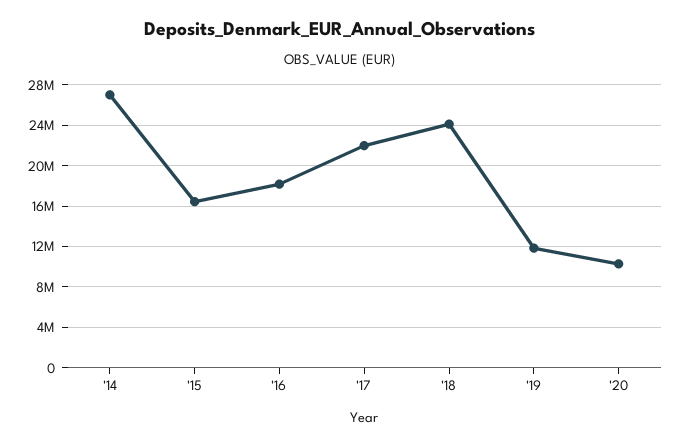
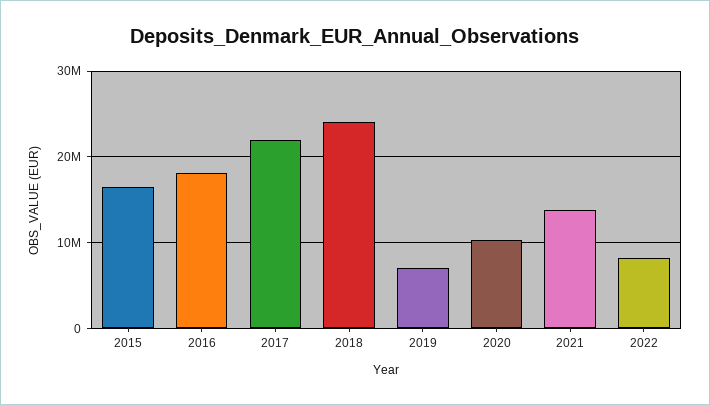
'14: 27000000 -> none
'19: 12000000 -> 7000000
2021: none -> 14000000
2022: none -> 8000000

